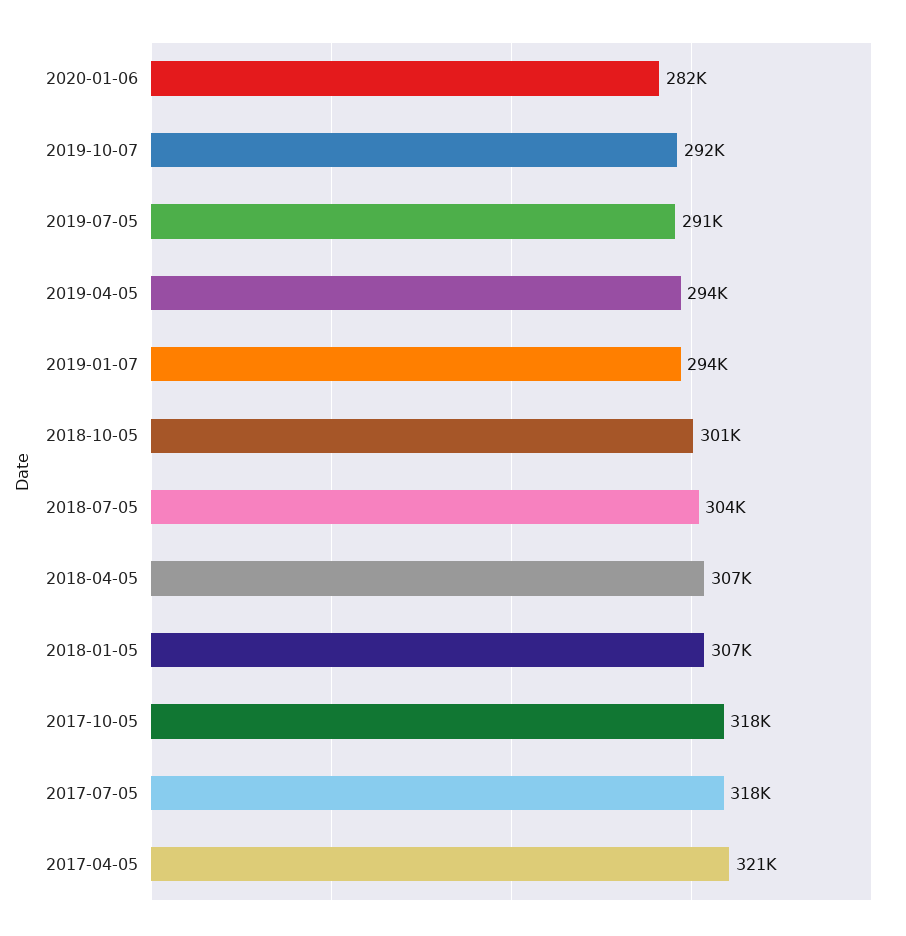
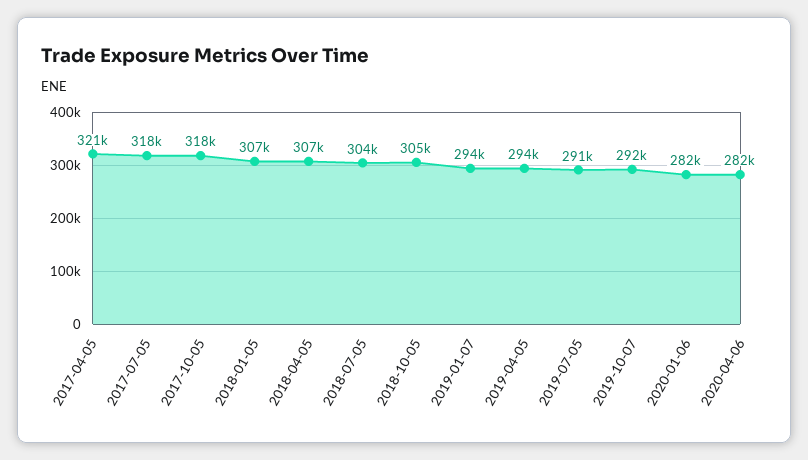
2018-10-05: 301000 -> 305000
2020-04-06: none -> 282000

